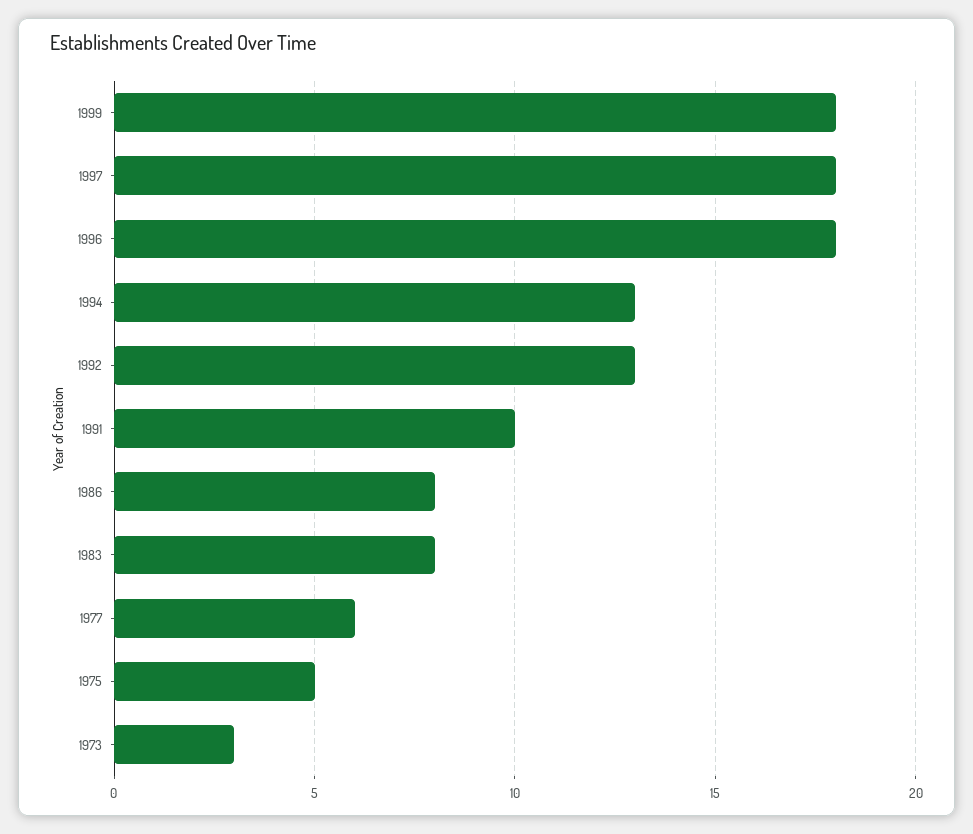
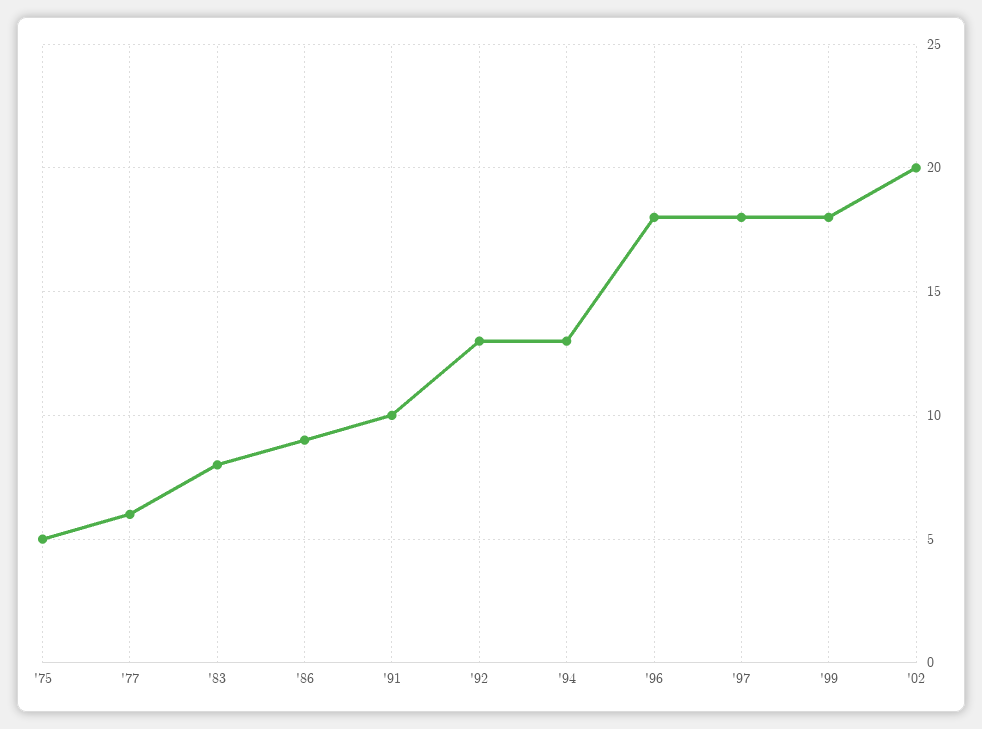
1986: 8 -> 9
1973: 3 -> none
'02: none -> 20

